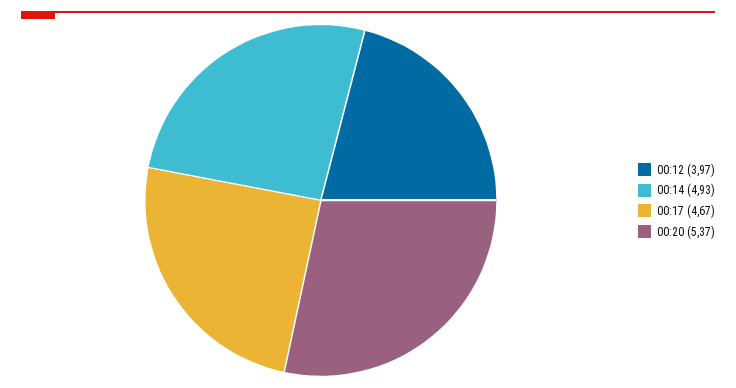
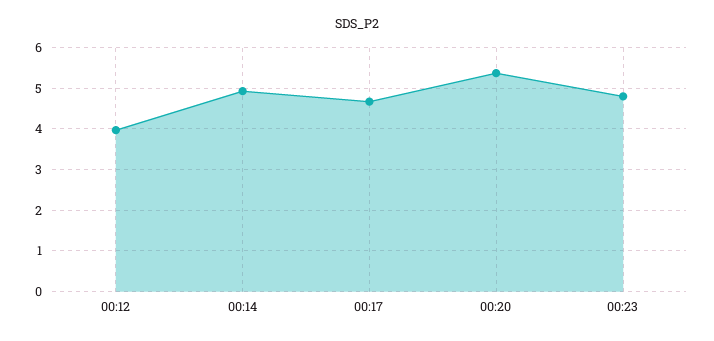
00:23: none -> 4.8

